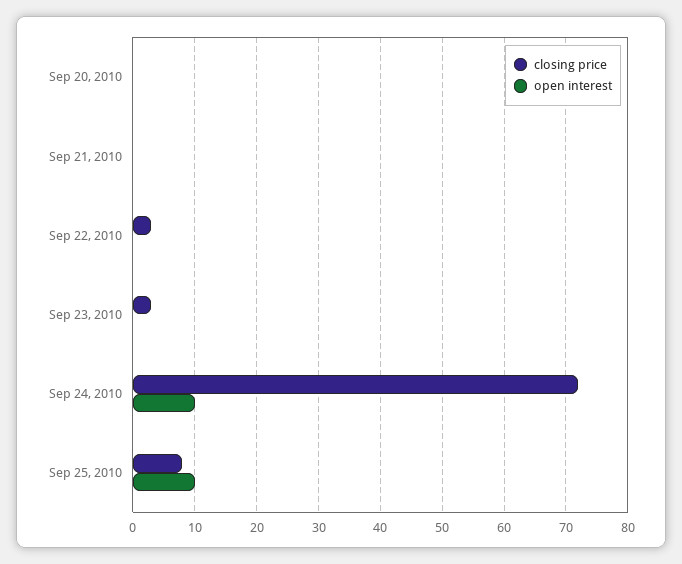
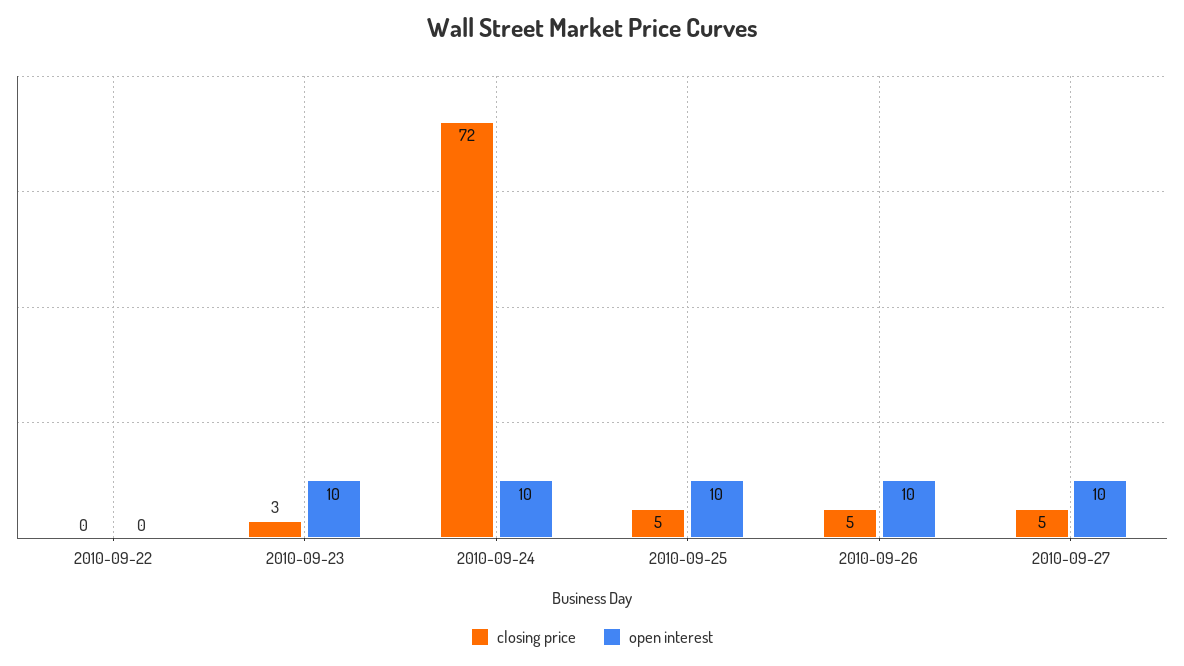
closing price, Sep 20, 2010: 0 -> none
open interest, Sep 20, 2010: 0 -> none
closing price, Sep 21, 2010: 0 -> none
open interest, Sep 21, 2010: 0 -> none
closing price, Sep 22, 2010: 3 -> 0
open interest, Sep 23, 2010: 0 -> 10
closing price, Sep 25, 2010: 8 -> 5
closing price, 2010-09-26: none -> 5
open interest, 2010-09-26: none -> 10
closing price, 2010-09-27: none -> 5
open interest, 2010-09-27: none -> 10

